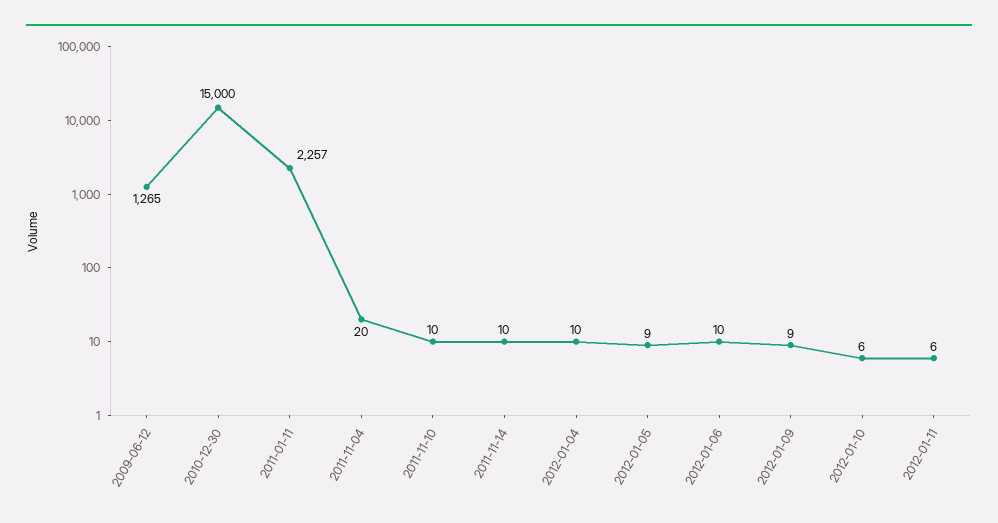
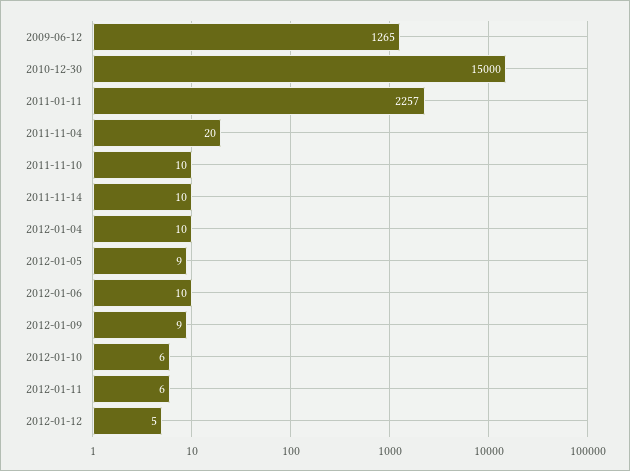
2012-01-12: none -> 5

